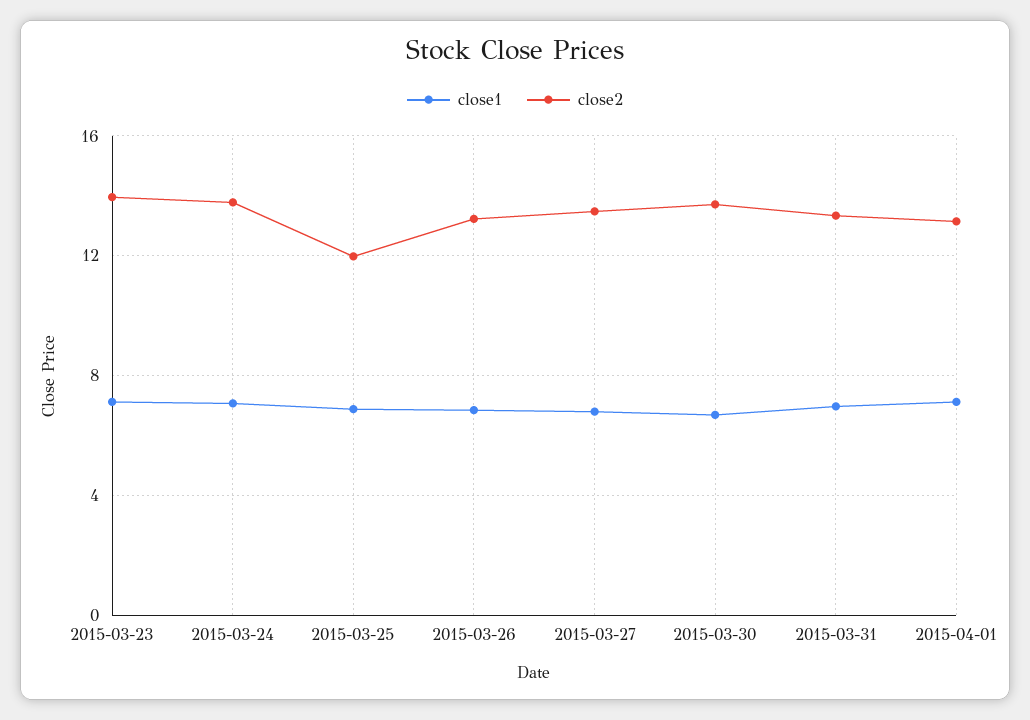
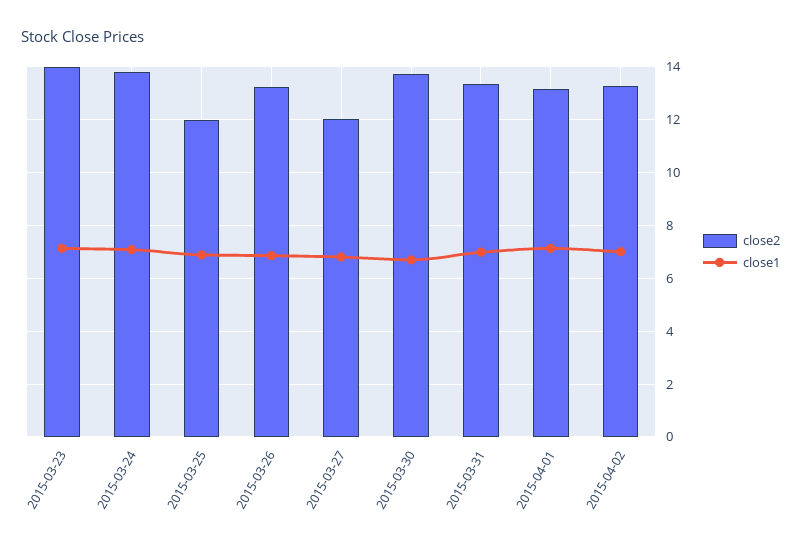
close2, 2015-03-27: 13.5 -> 12
close2, 2015-04-02: none -> 13.25
close1, 2015-04-02: none -> 7

